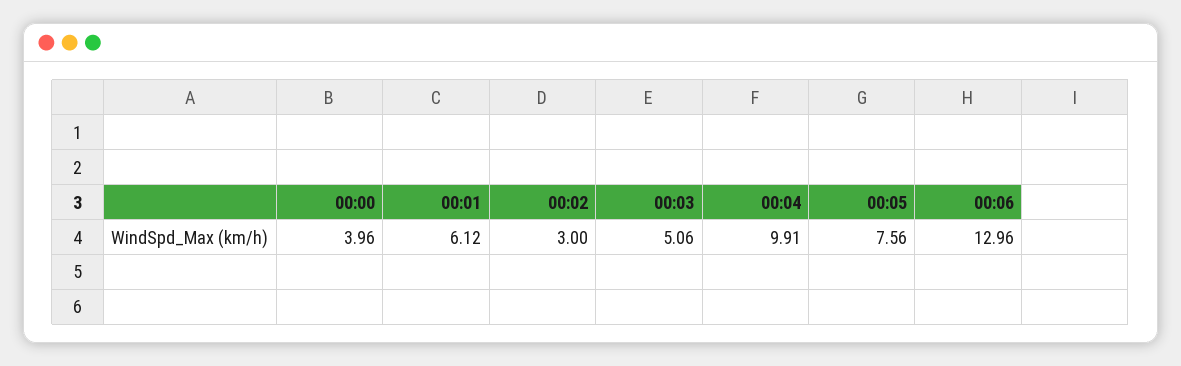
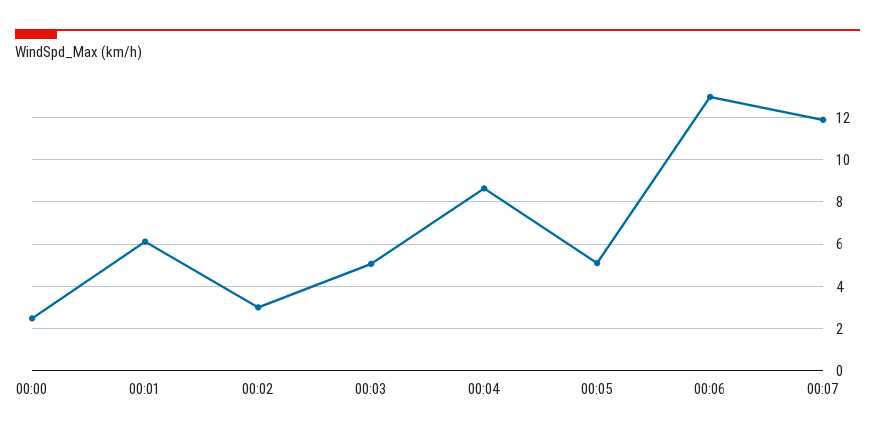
00:00: 3.96 -> 2.5
00:04: 9.91 -> 8.5
00:05: 7.56 -> 5
00:07: none -> 12

